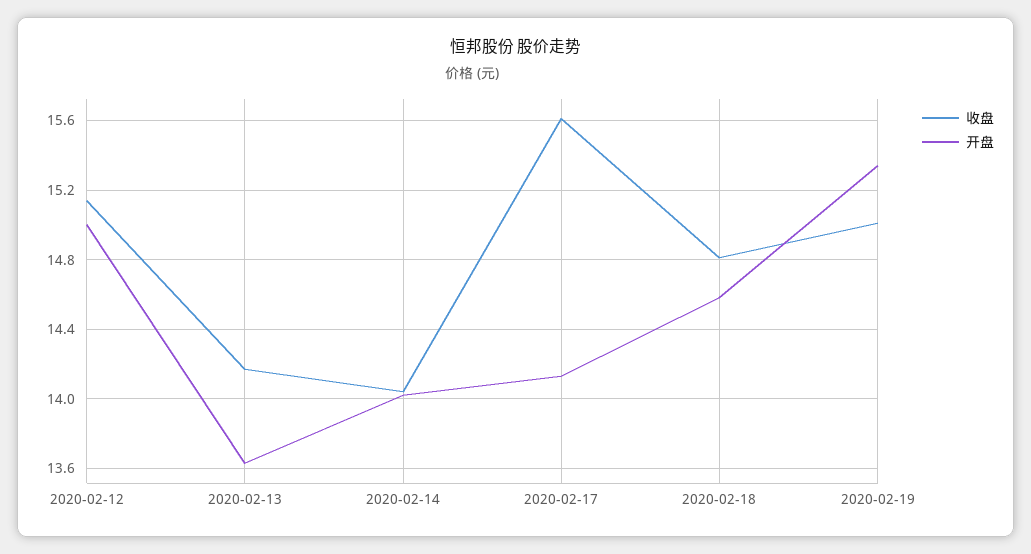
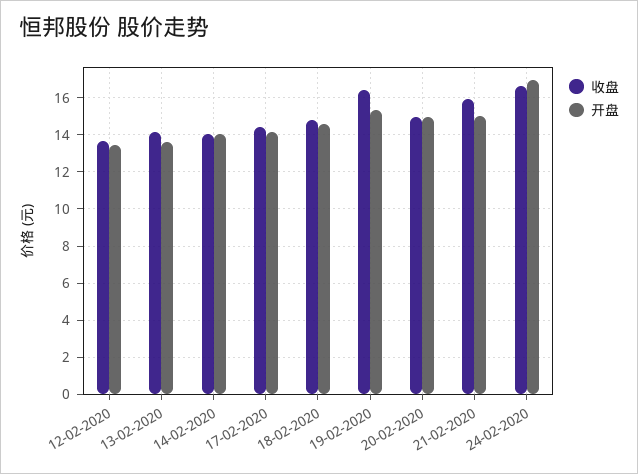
收盘, 2020-02-12: 15.15 -> 13.5
开盘, 2020-02-12: 15 -> 13.5
收盘, 2020-02-17: 15.6 -> 14.5
收盘, 2020-02-19: 15 -> 16.5
收盘, 20-02-2020: none -> 15
开盘, 20-02-2020: none -> 15
收盘, 21-02-2020: none -> 16
开盘, 21-02-2020: none -> 15
收盘, 24-02-2020: none -> 16.5
开盘, 24-02-2020: none -> 17

